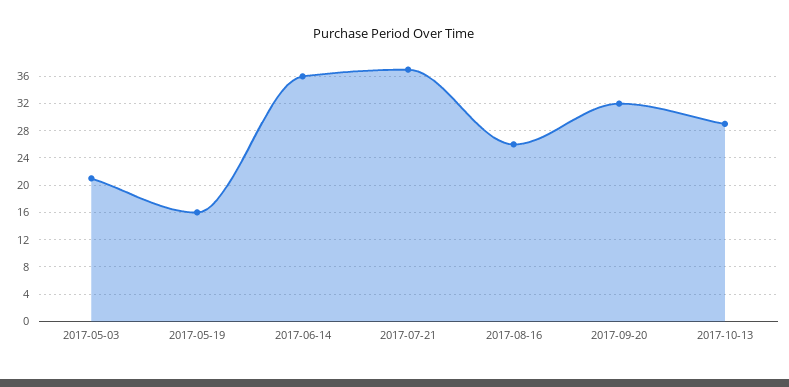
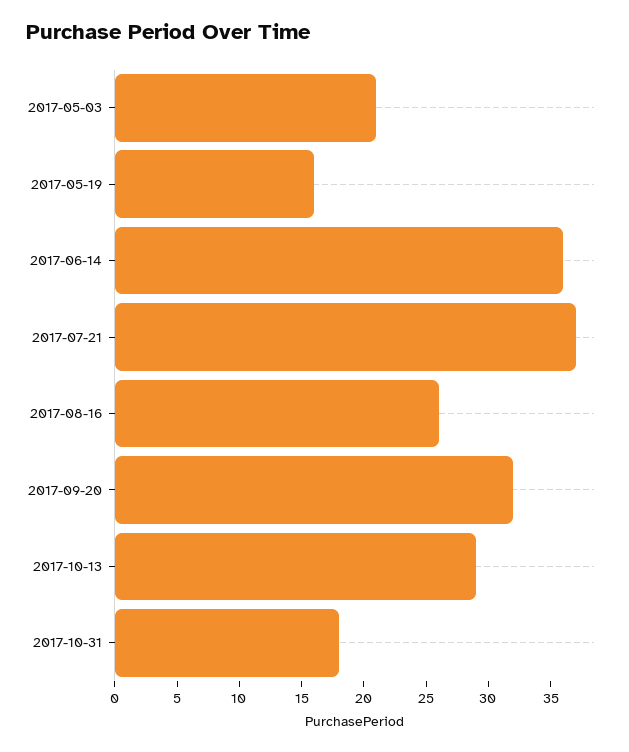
2017-10-31: none -> 18

